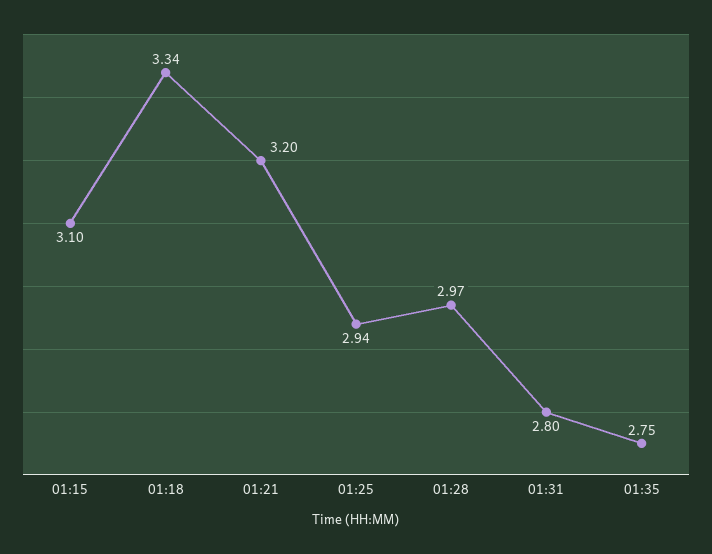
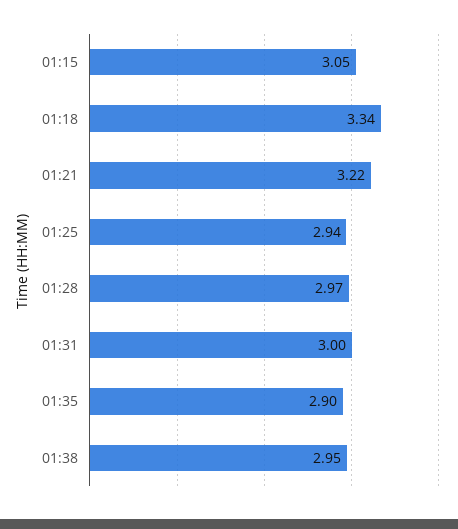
01:15: 3.1 -> 3.05
01:21: 3.2 -> 3.22
01:31: 2.8 -> 3
01:35: 2.75 -> 2.9
01:38: none -> 2.95

